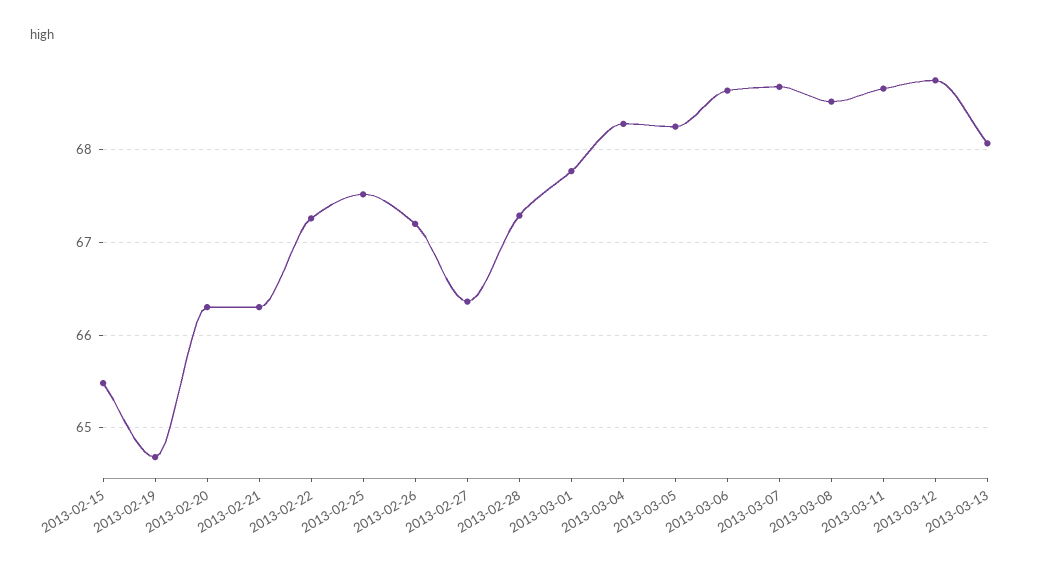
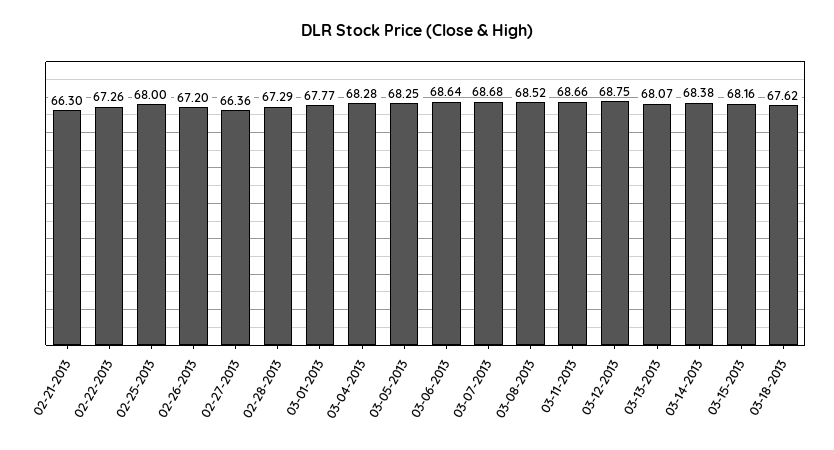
2013-02-15: 65.5 -> none
2013-02-19: 64.7 -> none
2013-02-20: 66.3 -> none
2013-02-25: 67.5 -> 68
03-14-2013: none -> 68.38
03-15-2013: none -> 68.16
03-18-2013: none -> 67.62

